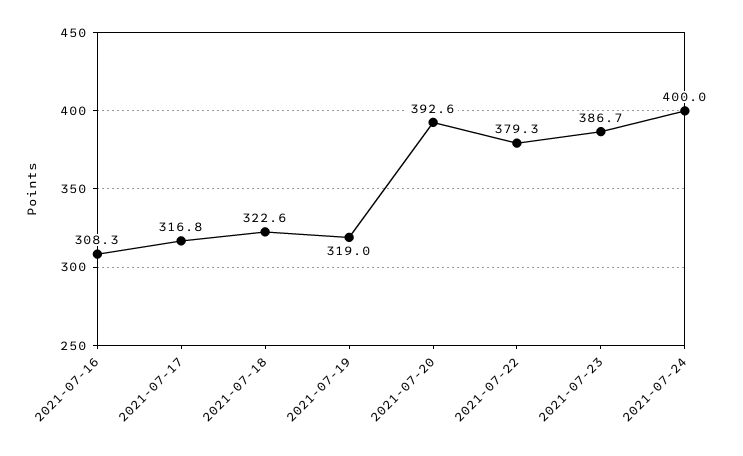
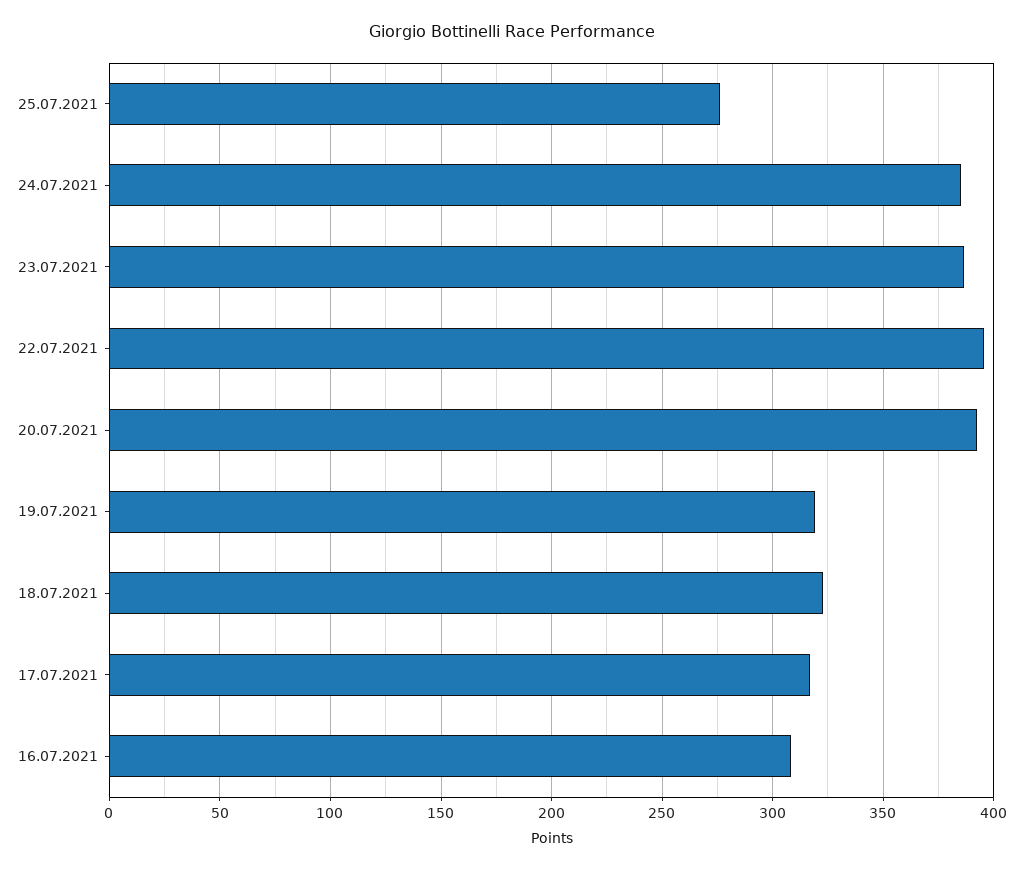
2021-07-22: 379.3 -> 395
2021-07-24: 400 -> 385
25.07.2021: none -> 275

